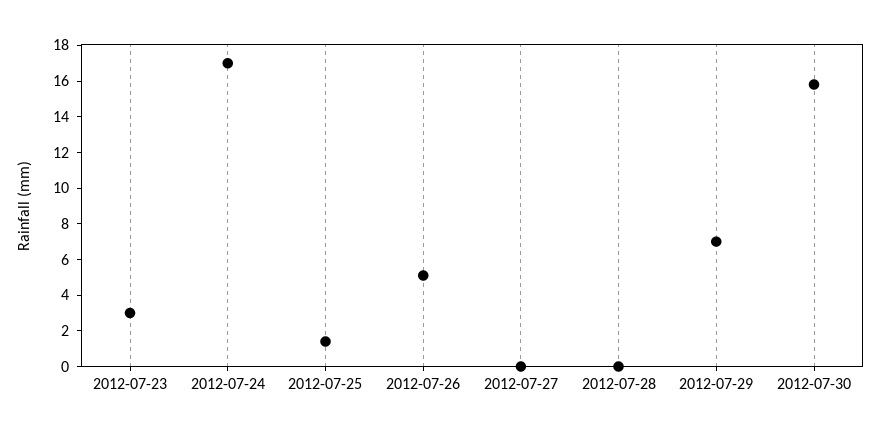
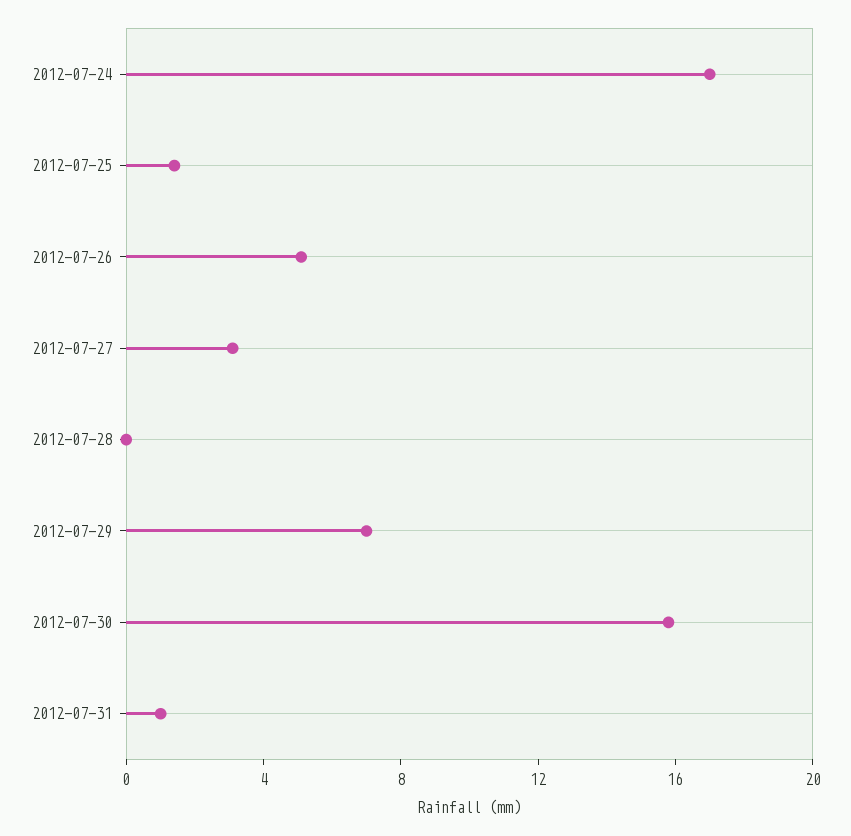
2012-07-23: 3 -> none
2012-07-27: 0 -> 3
2012-07-31: none -> 1

